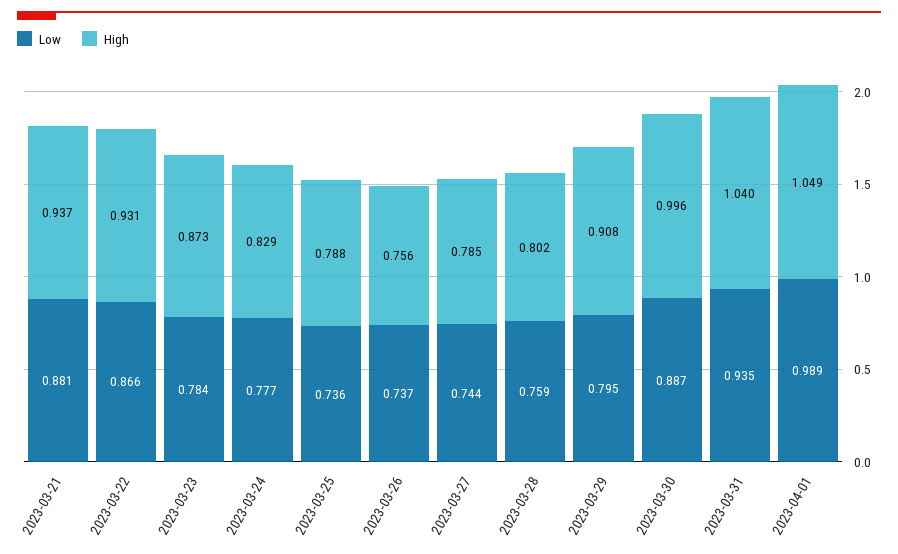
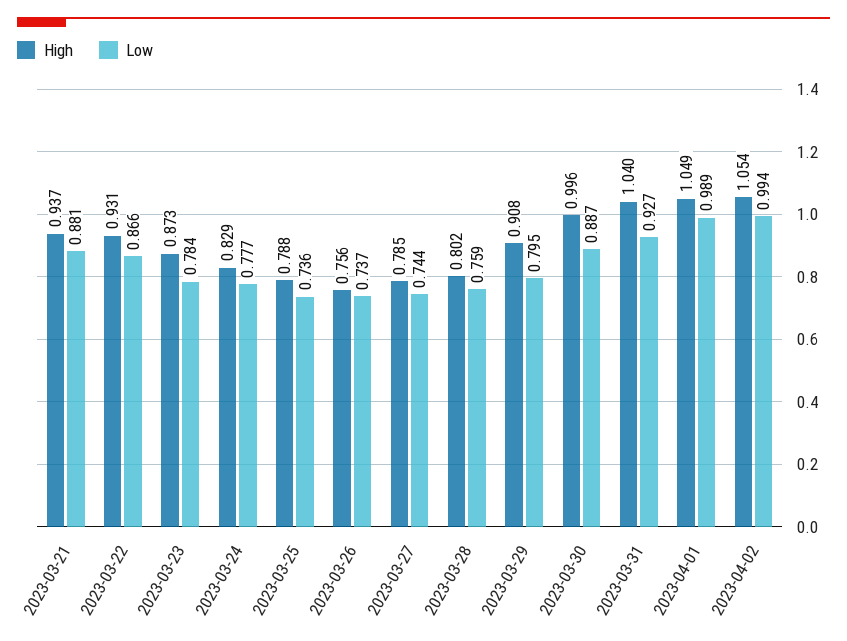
Low, 2023-03-31: 0.935 -> 0.927
High, 2023-04-02: none -> 1.054
Low, 2023-04-02: none -> 0.994

